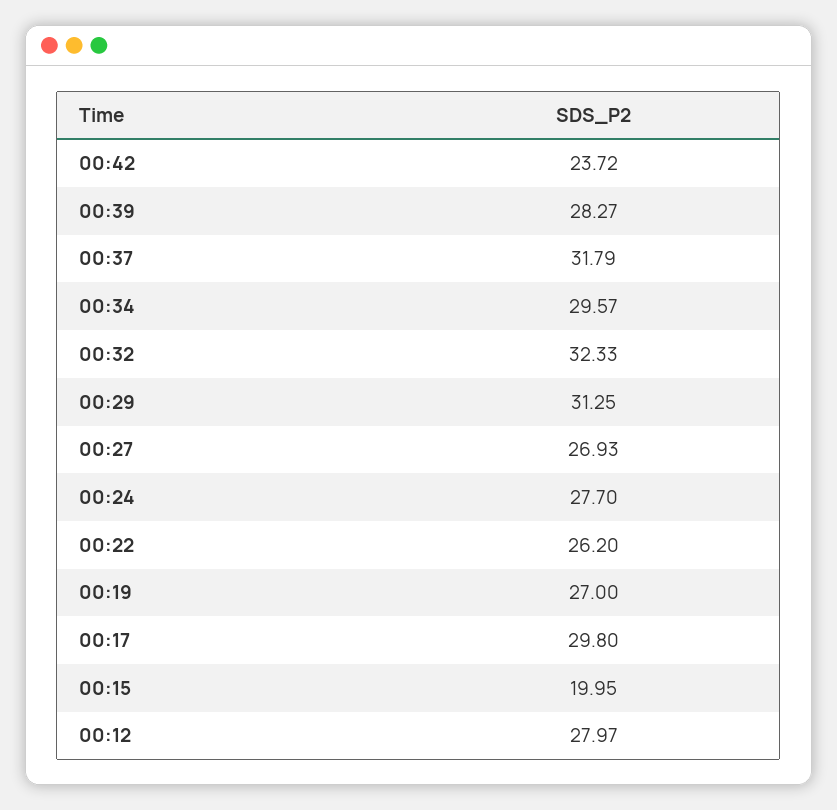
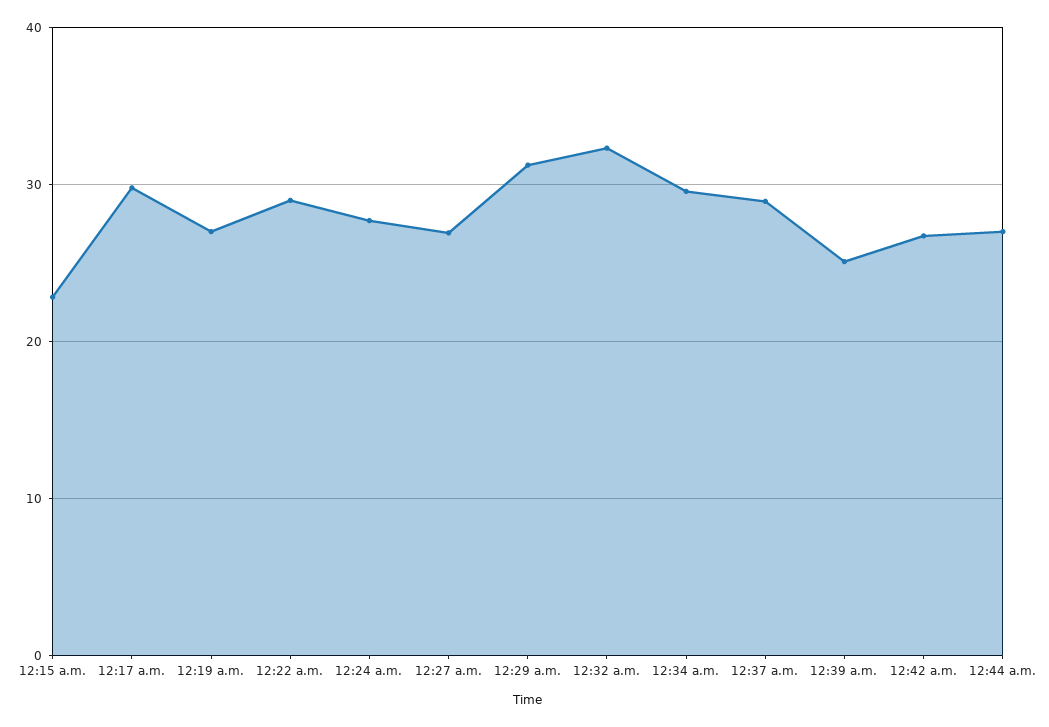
00:42: 23.72 -> 27
00:39: 28.27 -> 25
00:37: 31.79 -> 29
00:22: 26.2 -> 29
00:15: 19.95 -> 23
00:12: 27.97 -> none
12:44 a.m.: none -> 27

